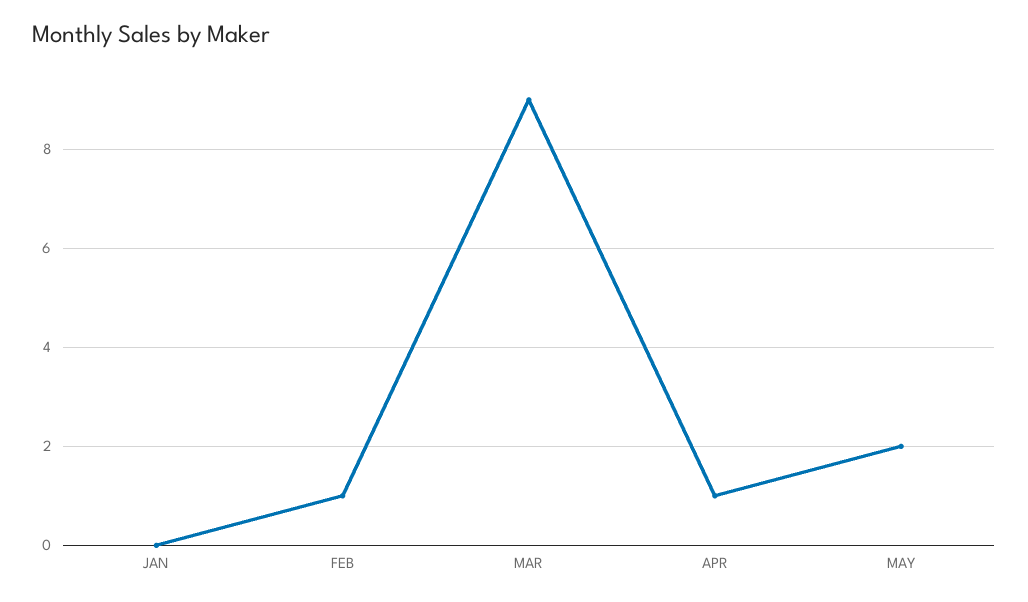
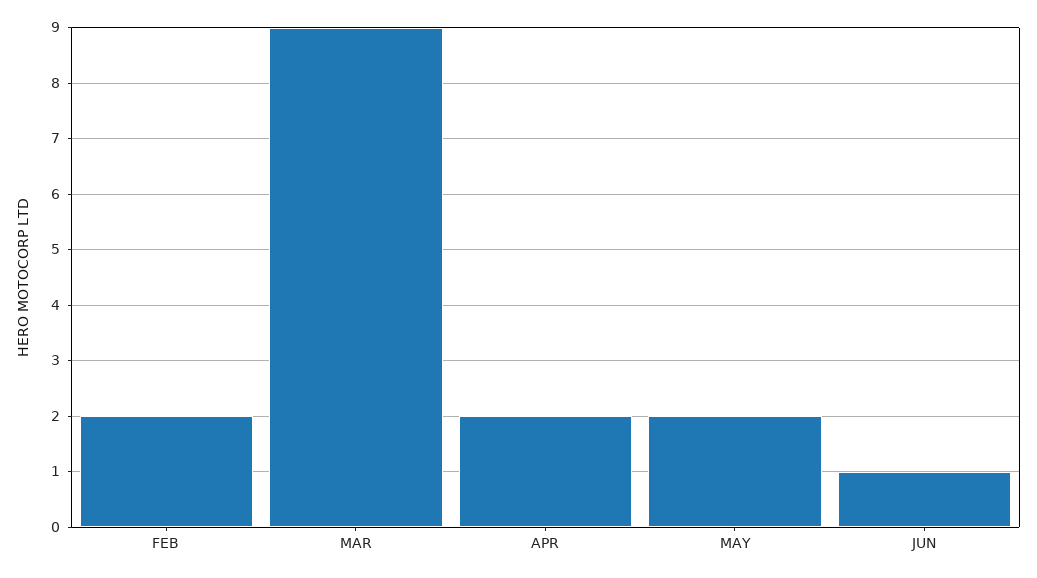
JAN: 0 -> none
FEB: 1 -> 2
APR: 1 -> 2
JUN: none -> 1

